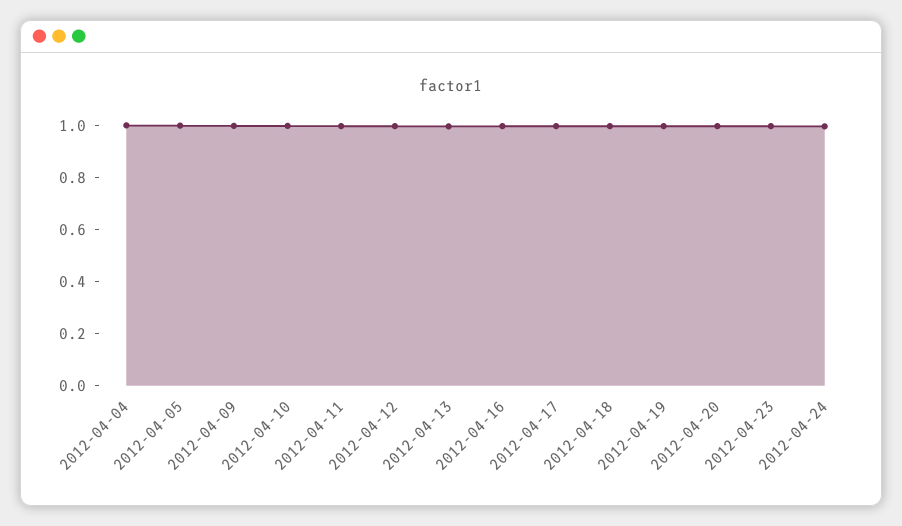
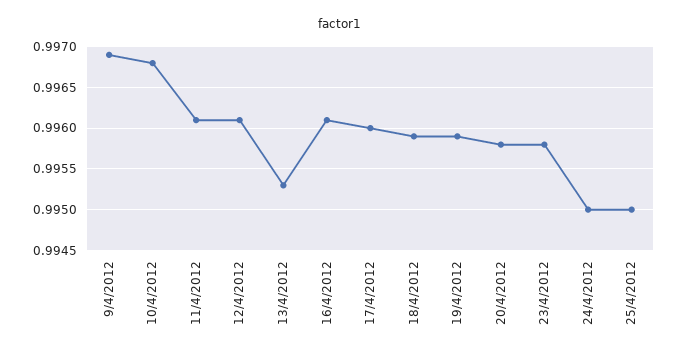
2012-04-04: 1 -> none
2012-04-05: 1 -> none
25/4/2012: none -> 0.995

